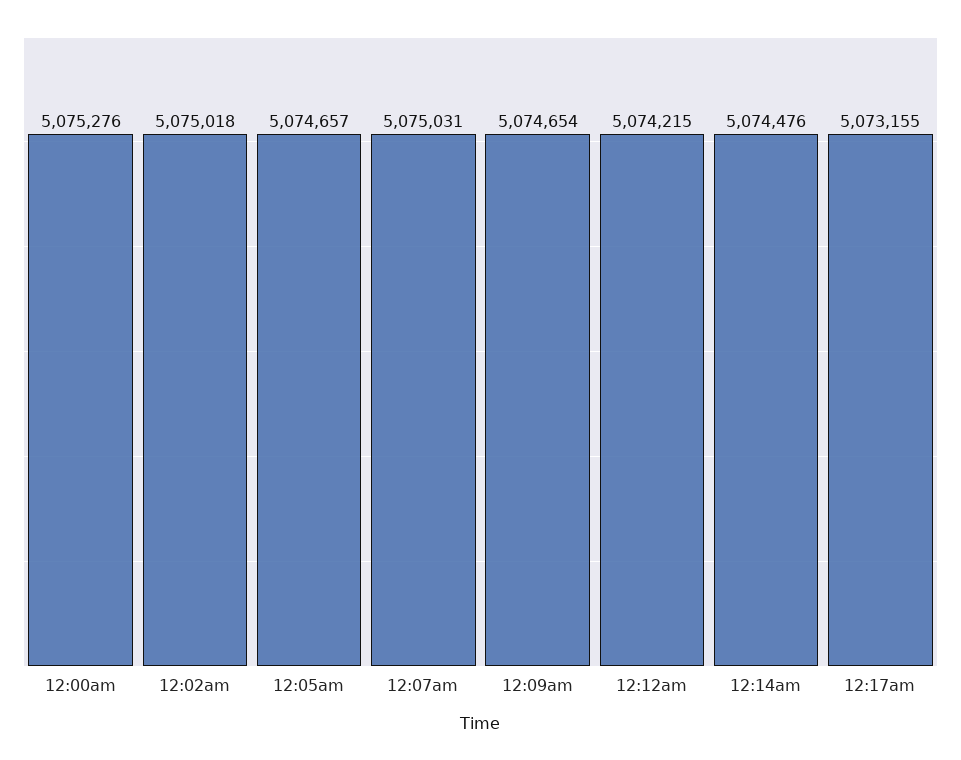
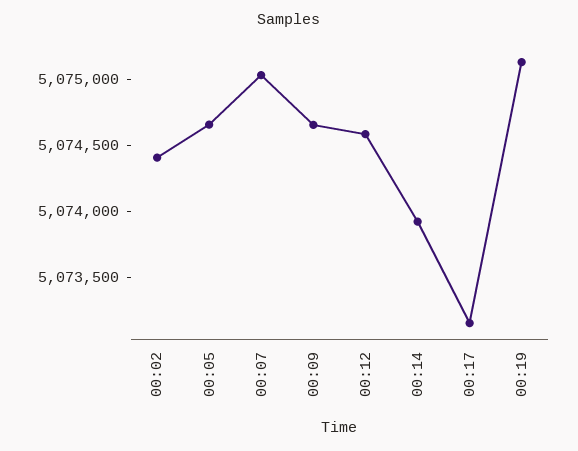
12:00am: 5075276 -> none
12:02am: 5075018 -> 5074400
12:12am: 5074215 -> 5074600
12:14am: 5074476 -> 5073900
00:19: none -> 5075100

